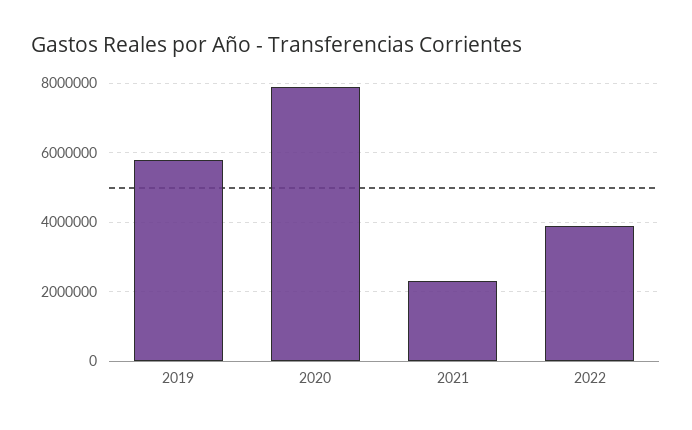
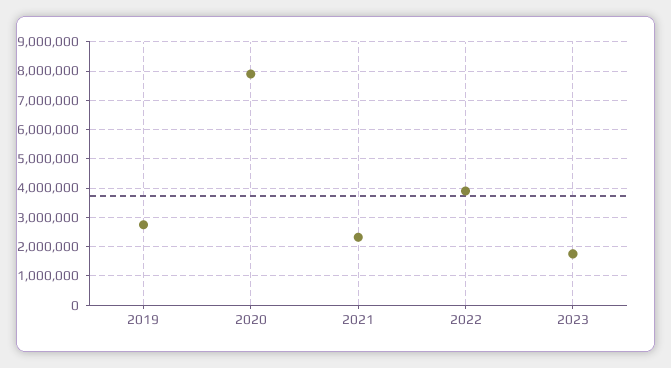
2019: 5800000 -> 2750000
2023: none -> 1750000

